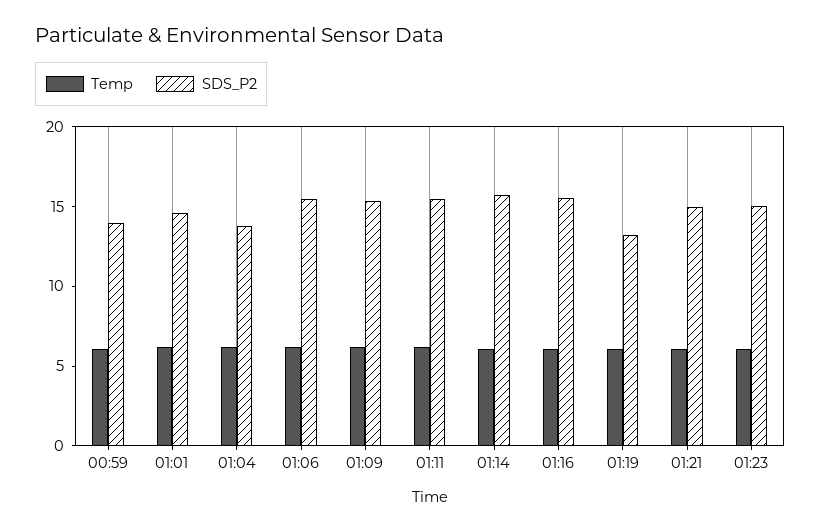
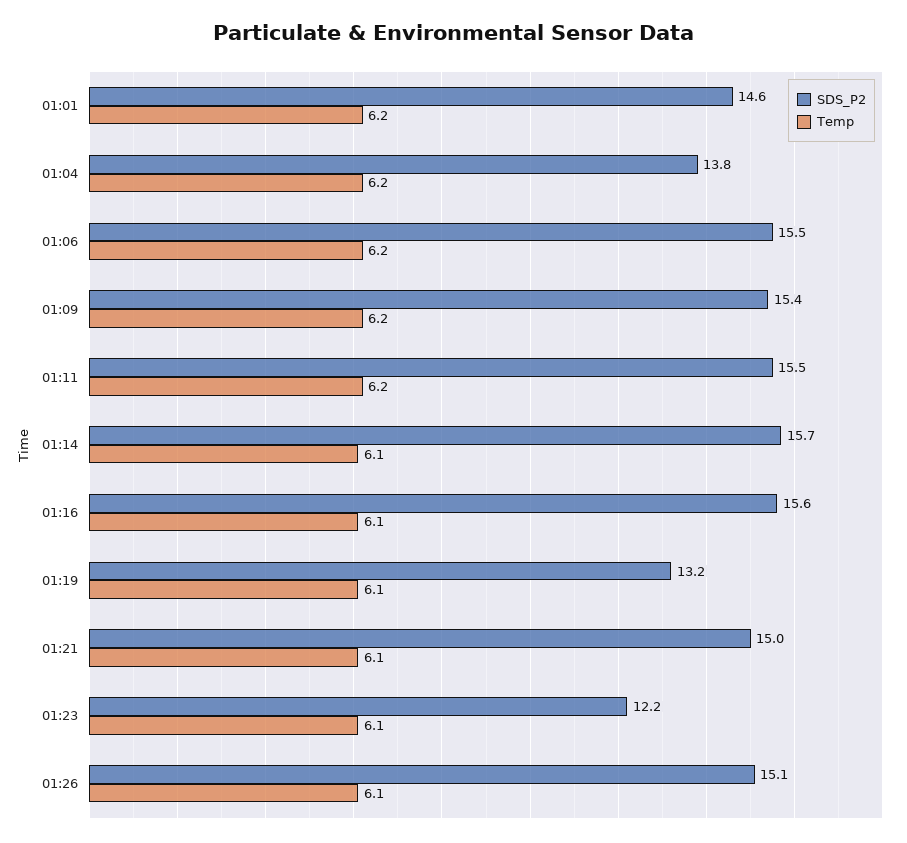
Temp, 00:59: 6 -> none
SDS_P2, 00:59: 14 -> none
SDS_P2, 01:23: 15 -> 12.2
SDS_P2, 01:26: none -> 15.1
Temp, 01:26: none -> 6.1

